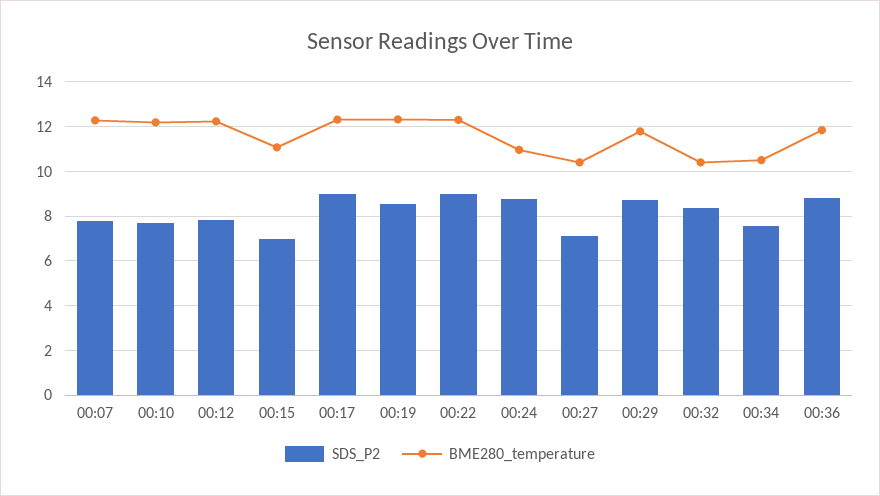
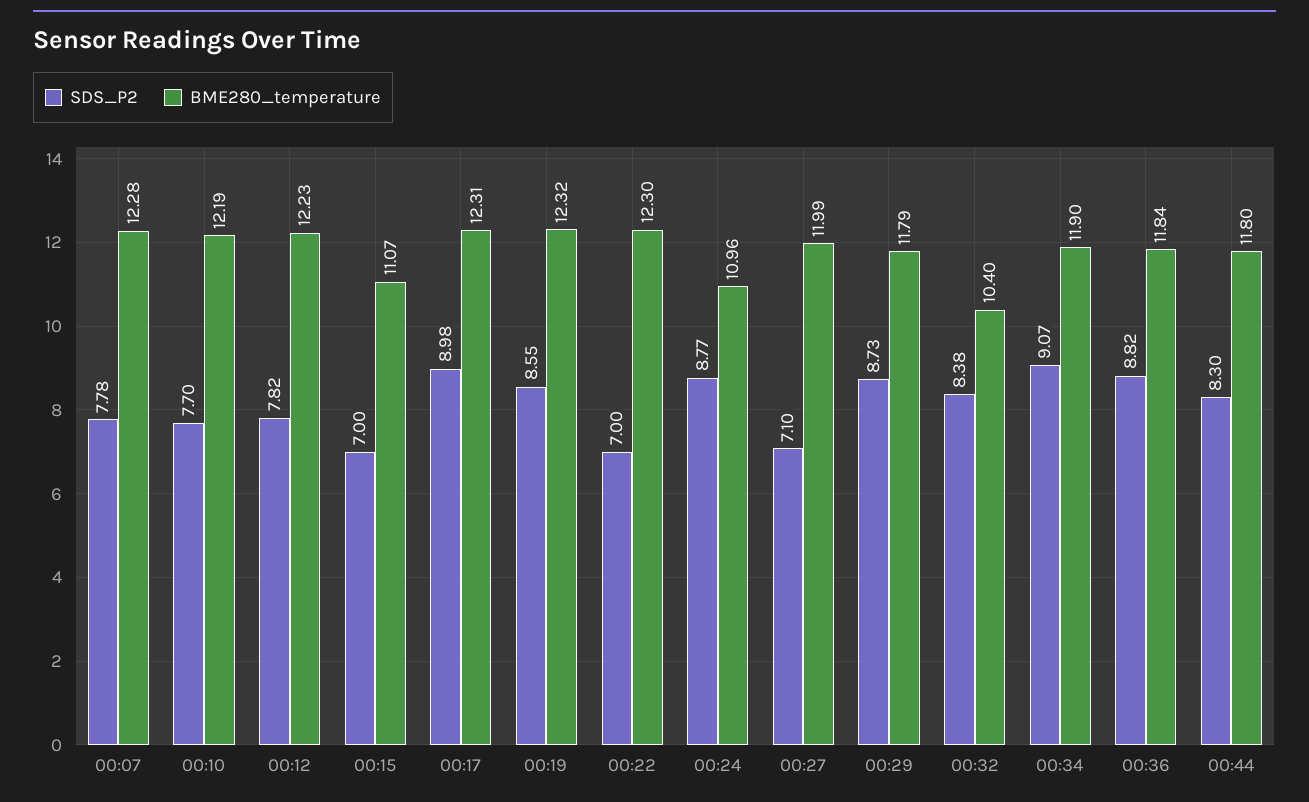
SDS_P2, 00:22: 9 -> 7
BME280_temperature, 00:27: 10.5 -> 11.99
SDS_P2, 00:34: 7.5 -> 9.07
BME280_temperature, 00:34: 10.5 -> 11.9
SDS_P2, 00:44: none -> 8.3
BME280_temperature, 00:44: none -> 11.8

